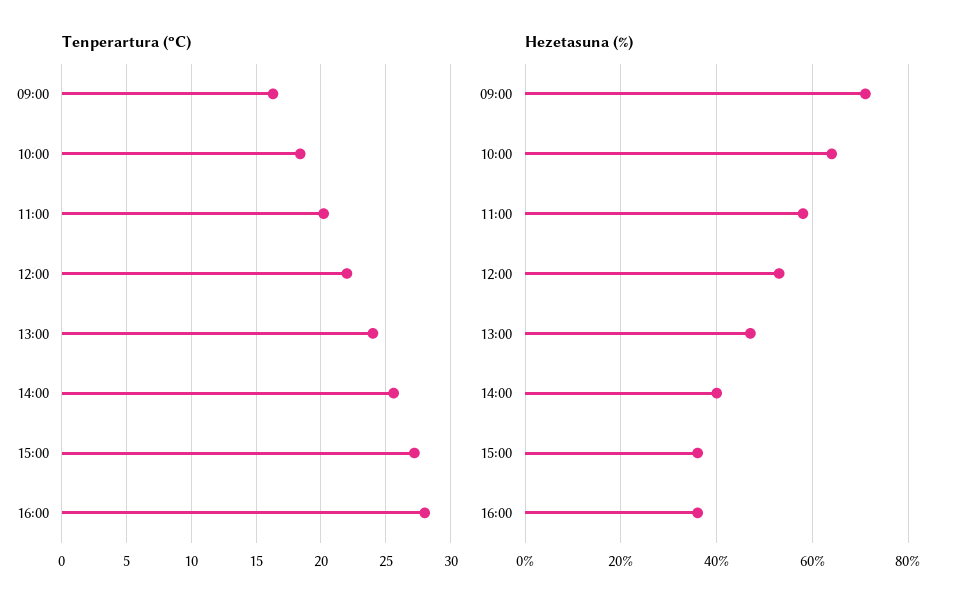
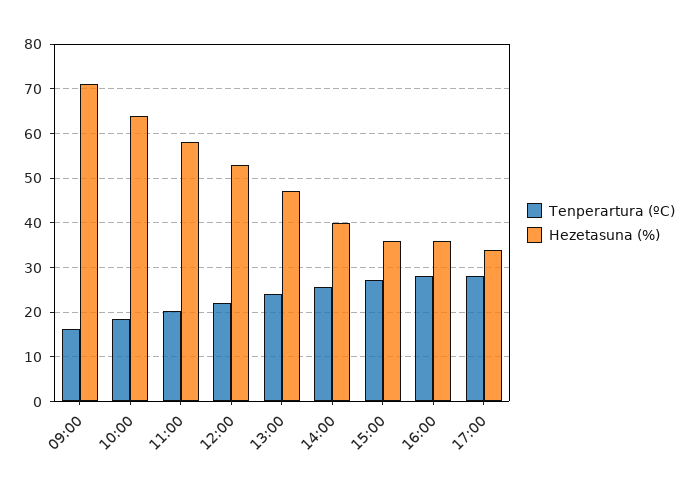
Tenperartura (ºC), 17:00: none -> 28
Hezetasuna (%), 17:00: none -> 34

